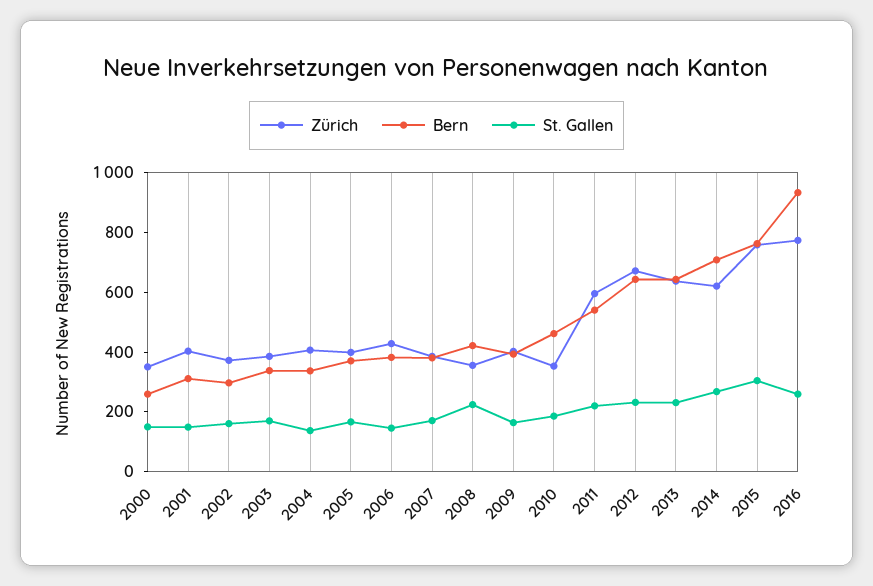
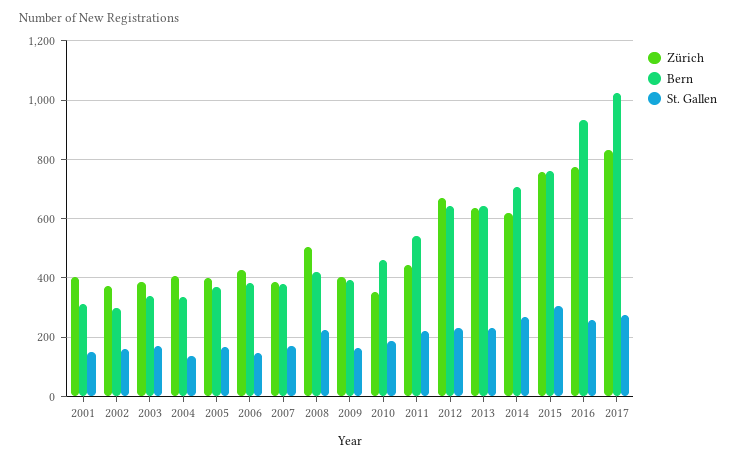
Zürich, 2000: 350 -> none
Bern, 2000: 250 -> none
St. Gallen, 2000: 150 -> none
Zürich, 2008: 350 -> 500
Zürich, 2011: 600 -> 450
Zürich, 2017: none -> 825
Bern, 2017: none -> 1025
St. Gallen, 2017: none -> 275

